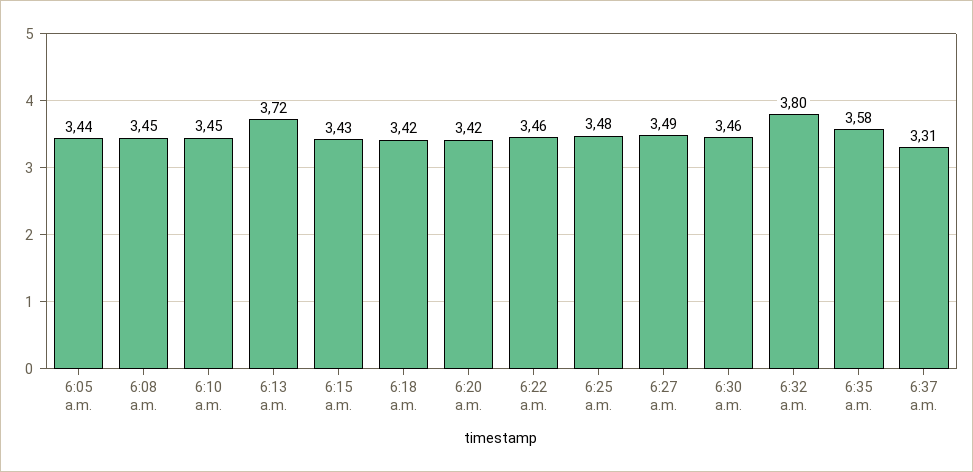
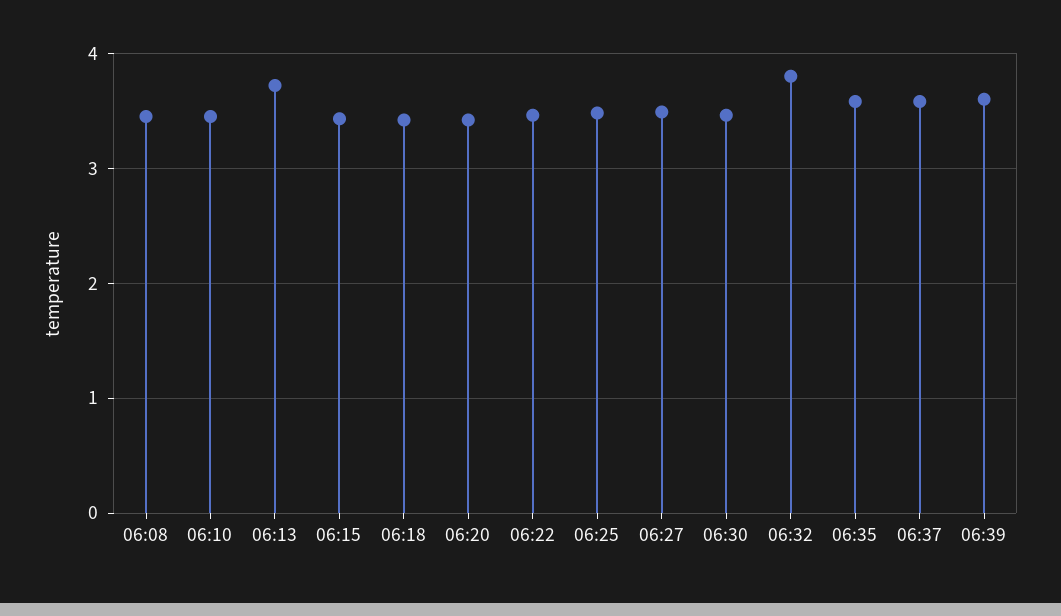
6:05 a.m.: 3.44 -> none
6:37 a.m.: 3.31 -> 3.6
06:39: none -> 3.6

